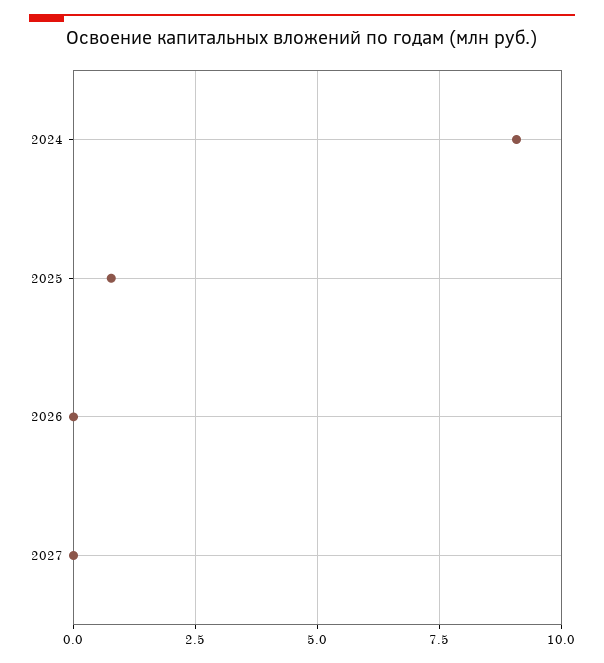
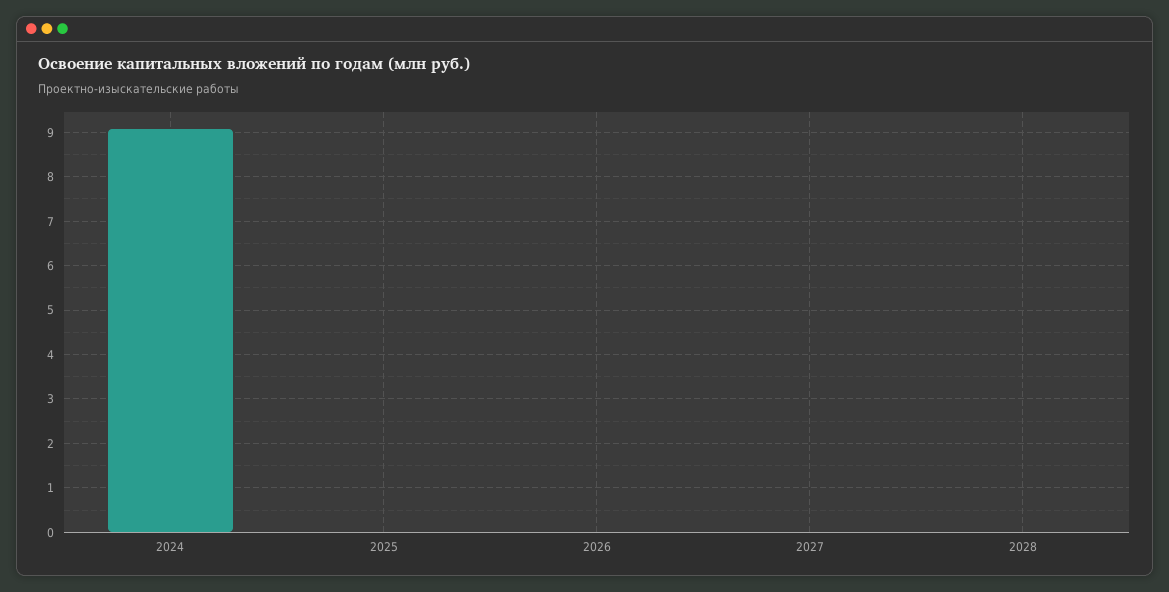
2025: 0.75 -> 0
2028: none -> 0

